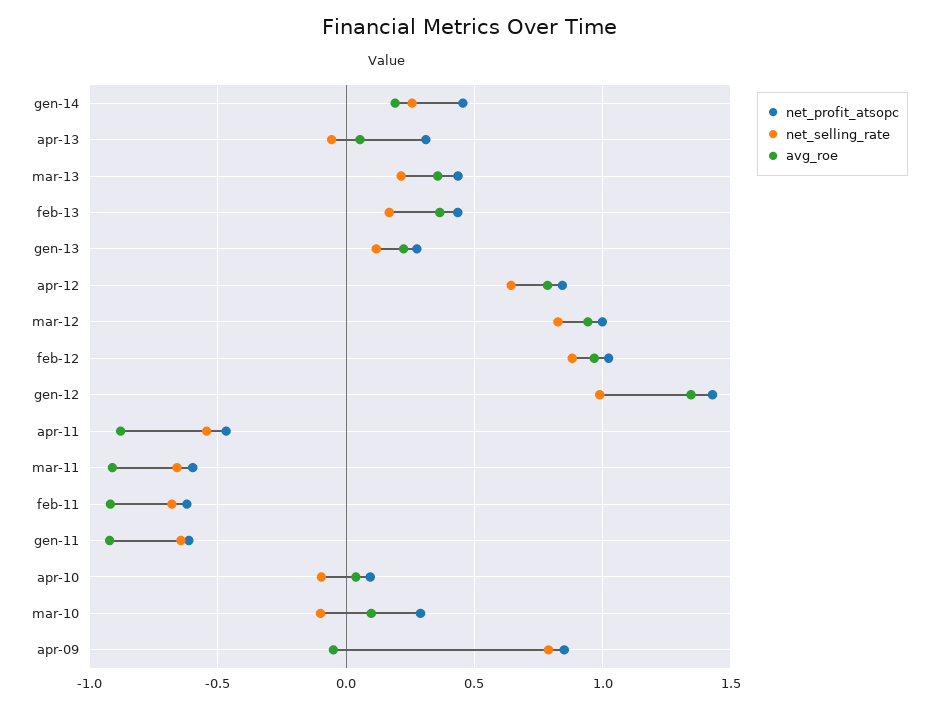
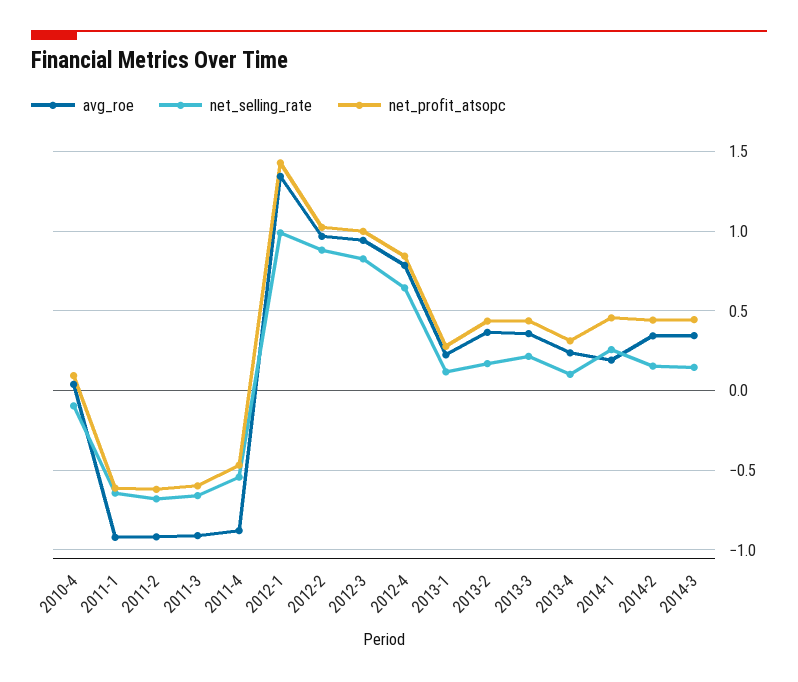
net_selling_rate, apr-13: -0.05 -> 0.1
avg_roe, apr-13: 0.05 -> 0.25
net_profit_atsopc, mar-10: 0.3 -> none
net_selling_rate, mar-10: -0.1 -> none
avg_roe, mar-10: 0.1 -> none
net_profit_atsopc, apr-09: 0.85 -> none
net_selling_rate, apr-09: 0.8 -> none
avg_roe, apr-09: -0.05 -> none
avg_roe, 2014-2: none -> 0.35
net_selling_rate, 2014-2: none -> 0.15
net_profit_atsopc, 2014-2: none -> 0.45
avg_roe, 2014-3: none -> 0.35
net_selling_rate, 2014-3: none -> 0.15
net_profit_atsopc, 2014-3: none -> 0.45

